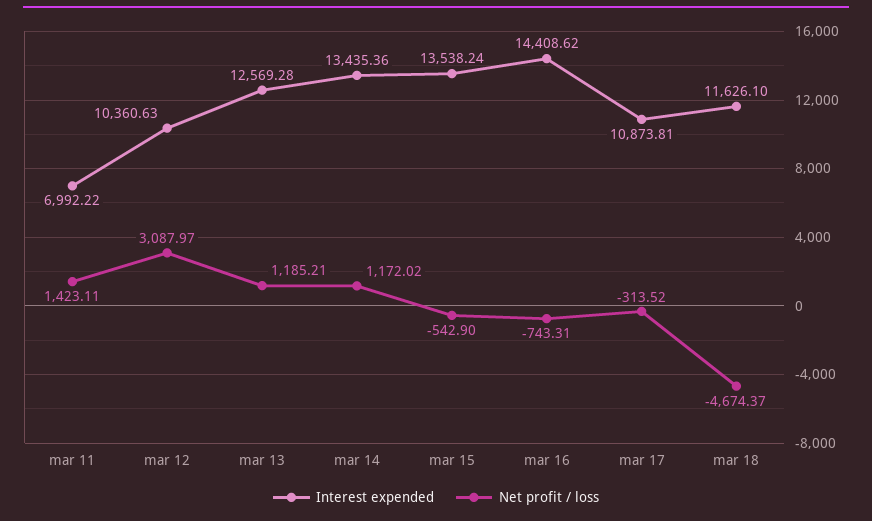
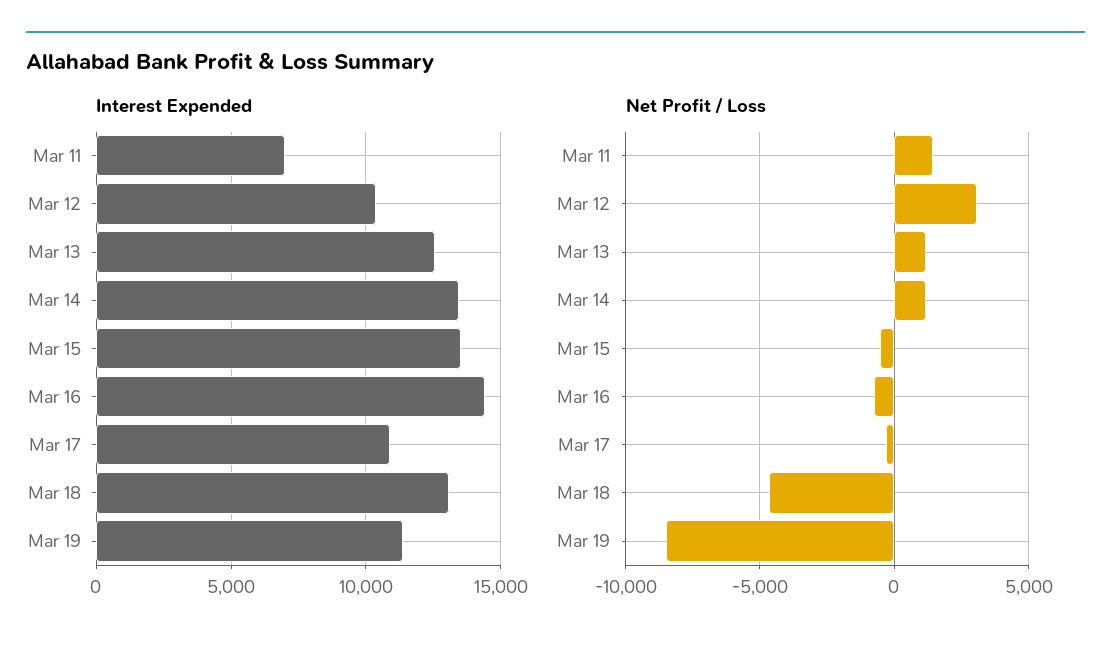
Interest expended, mar 18: 11626.1 -> 13000
Interest expended, Mar 19: none -> 11500
Net profit / loss, Mar 19: none -> -8500

